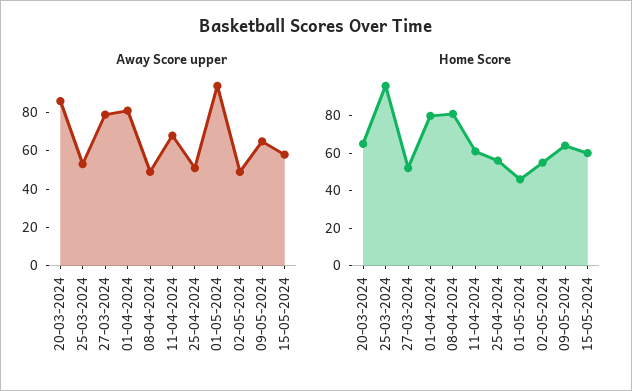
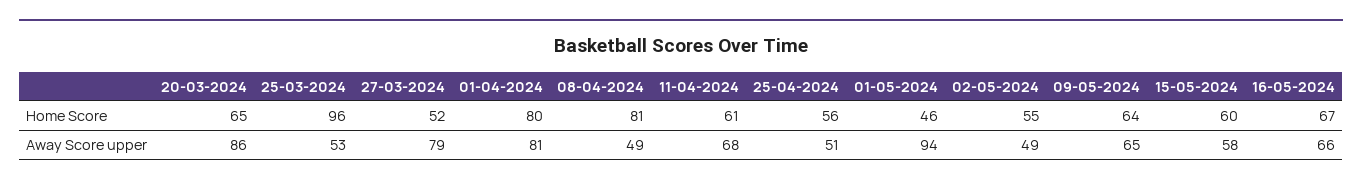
Home Score, 16-05-2024: none -> 67
Away Score upper, 16-05-2024: none -> 66

